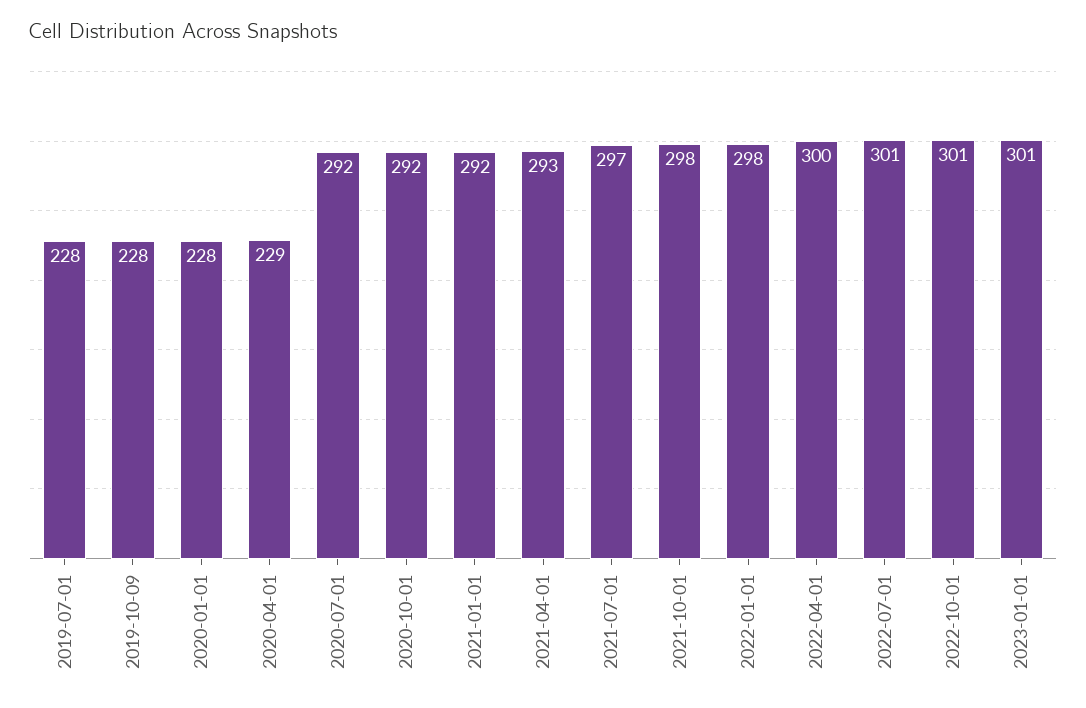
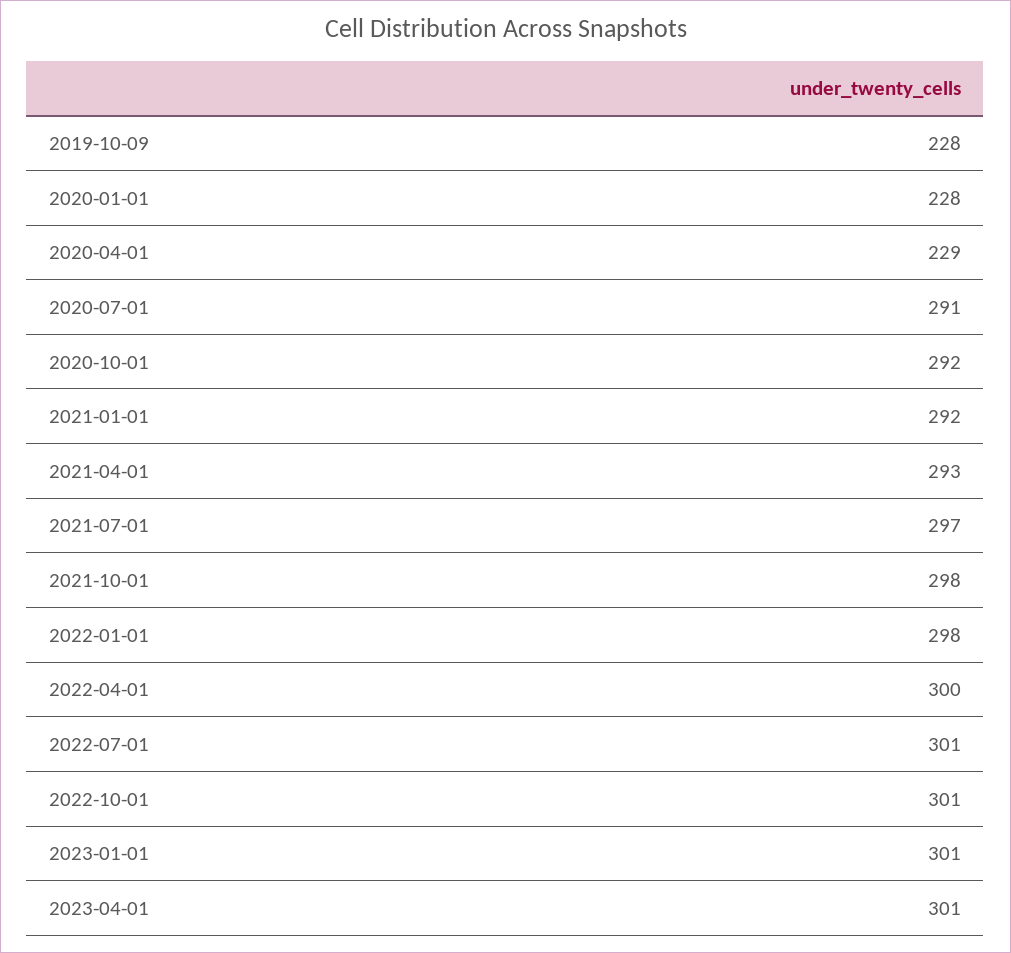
2019-07-01: 228 -> none
2020-07-01: 292 -> 291
2023-04-01: none -> 301

